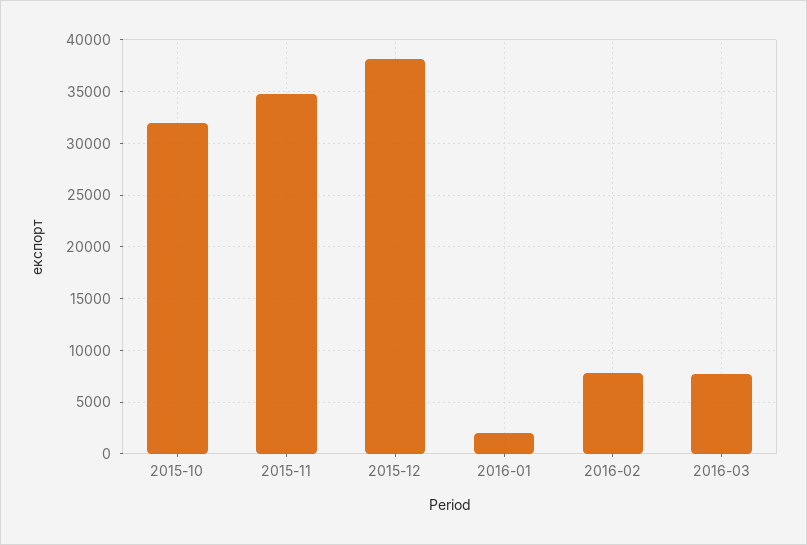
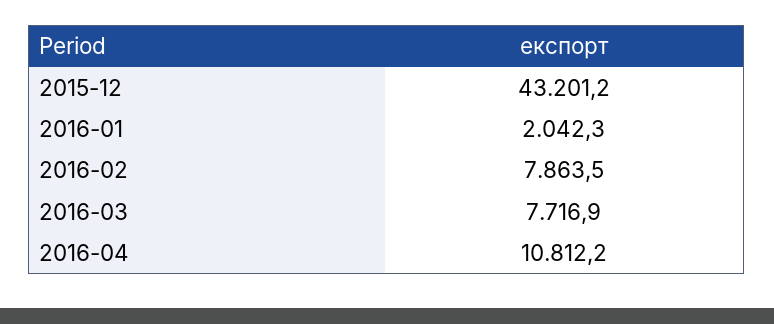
2015-10: 32000 -> none
2015-11: 35000 -> none
2015-12: 38000 -> 43201.2
2016-04: none -> 10812.2

